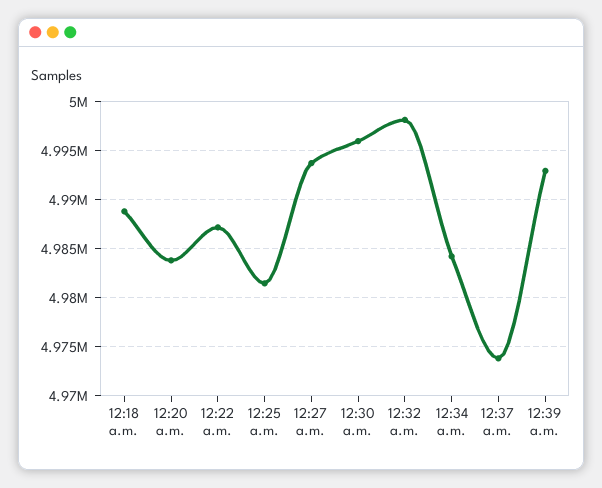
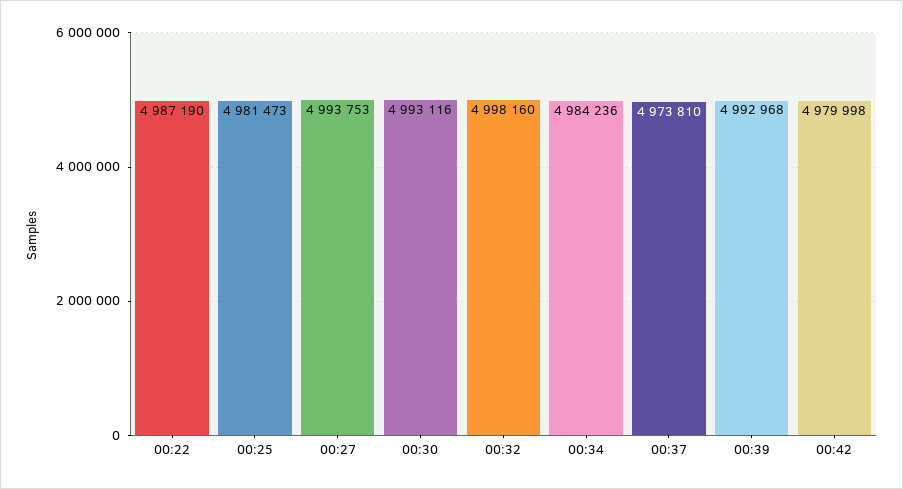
12:18 a.m.: 4989000 -> none
12:20 a.m.: 4984000 -> none
12:30 a.m.: 4996000 -> 4993116
00:42: none -> 4979998

